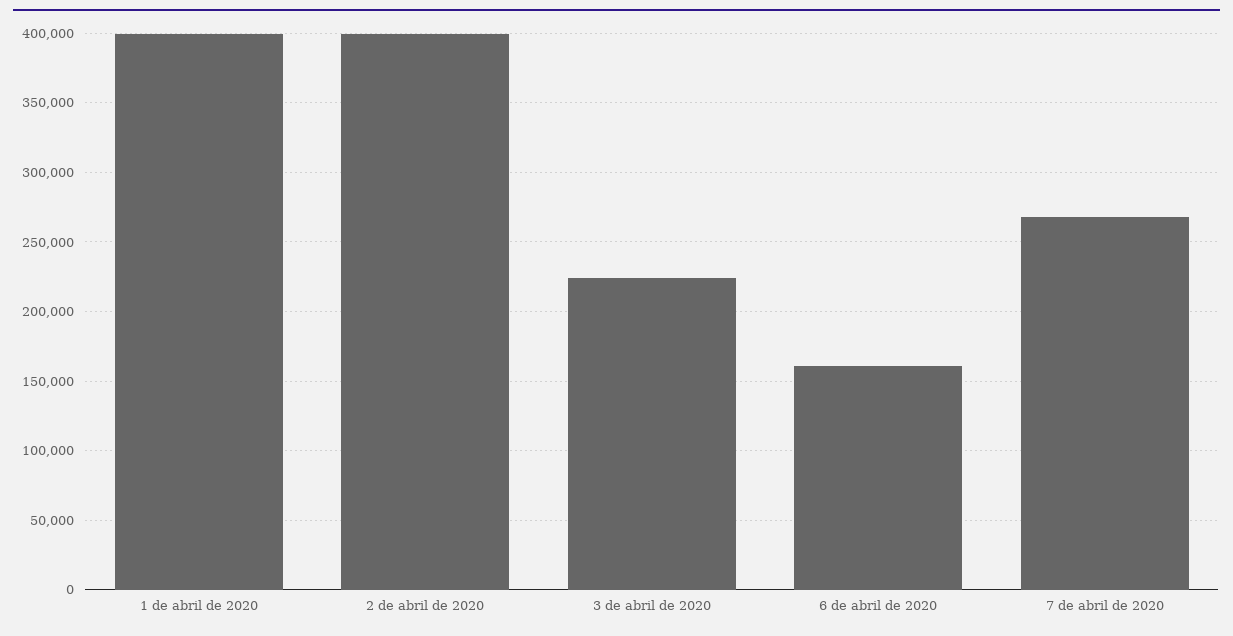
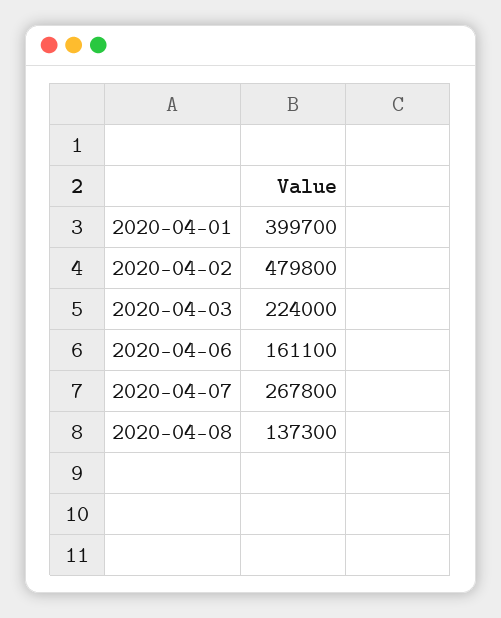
2 de abril de 2020: 400000 -> 479800
2020-04-08: none -> 137300

